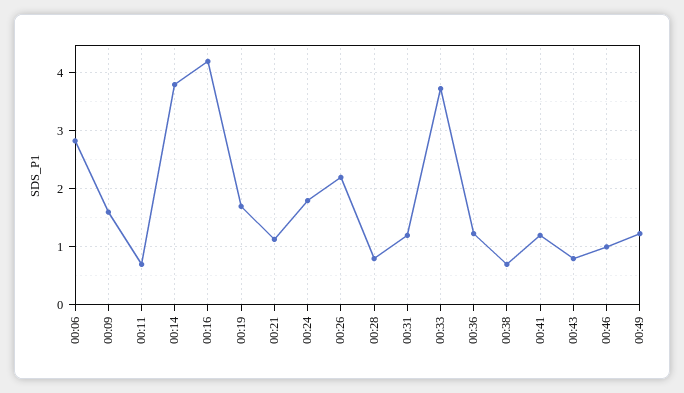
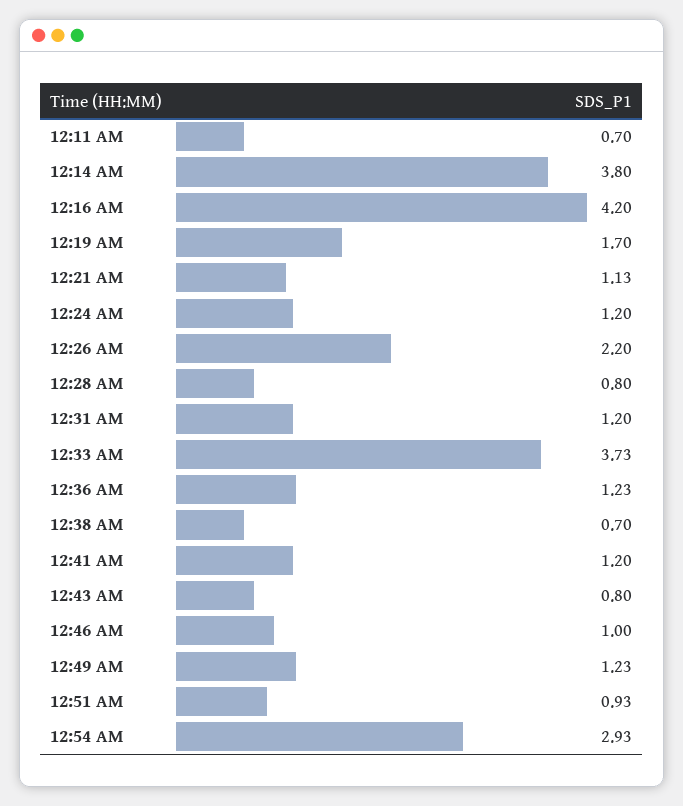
00:06: 2.8 -> none
00:09: 1.6 -> none
00:24: 1.8 -> 1.2
12:51 AM: none -> 0.93
12:54 AM: none -> 2.93

